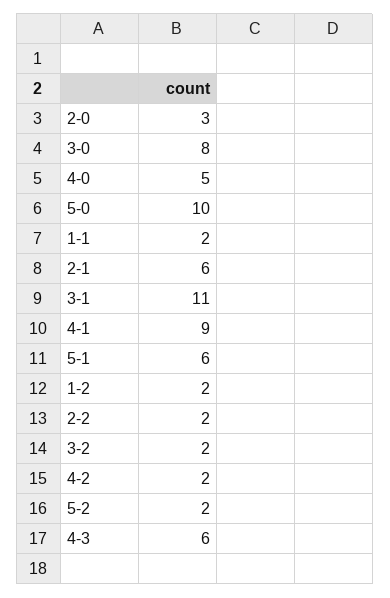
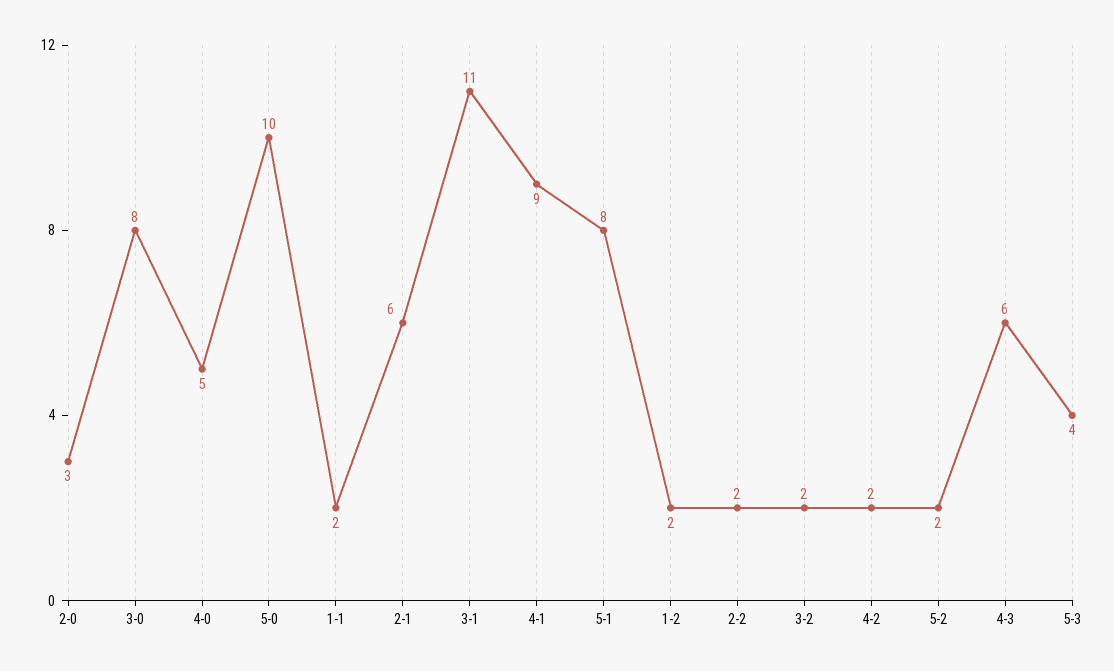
5-1: 6 -> 8
5-3: none -> 4

